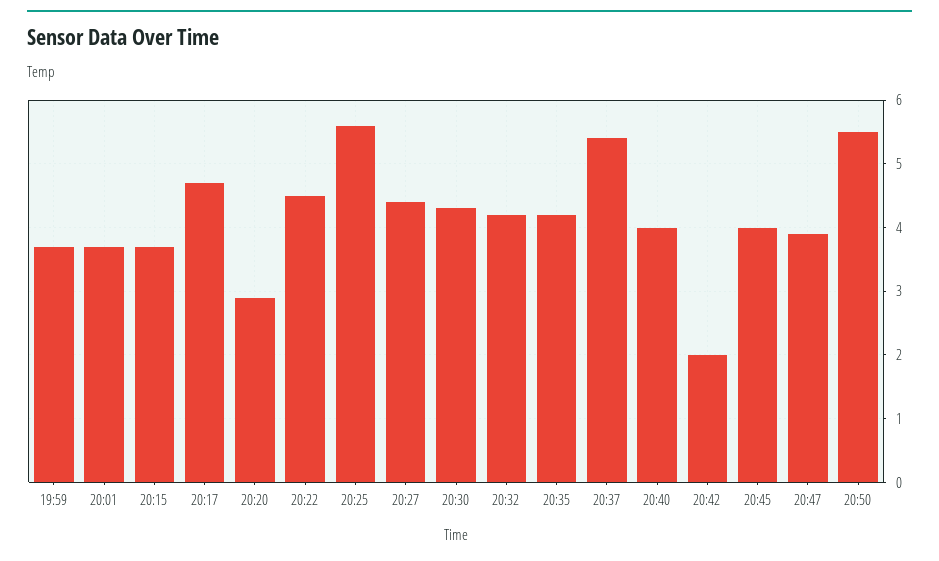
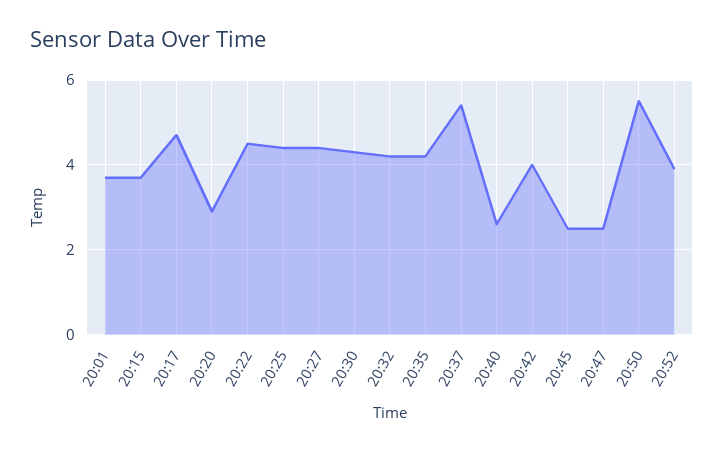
19:59: 3.7 -> none
20:25: 5.6 -> 4.5
20:40: 4 -> 2.5
20:42: 2 -> 4
20:45: 4 -> 2.5
20:47: 3.9 -> 2.5
20:52: none -> 4

